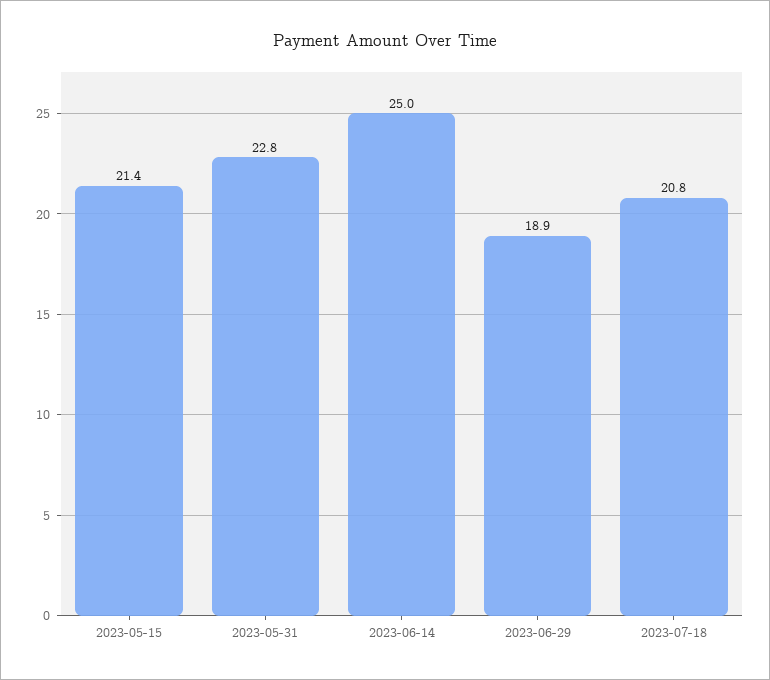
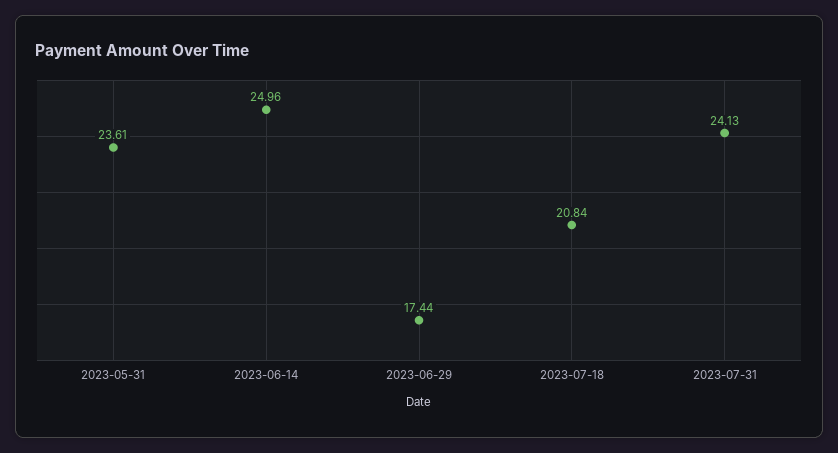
2023-05-15: 21.4 -> none
2023-05-31: 22.8 -> 23.61
2023-06-29: 18.9 -> 17.44
2023-07-31: none -> 24.13

